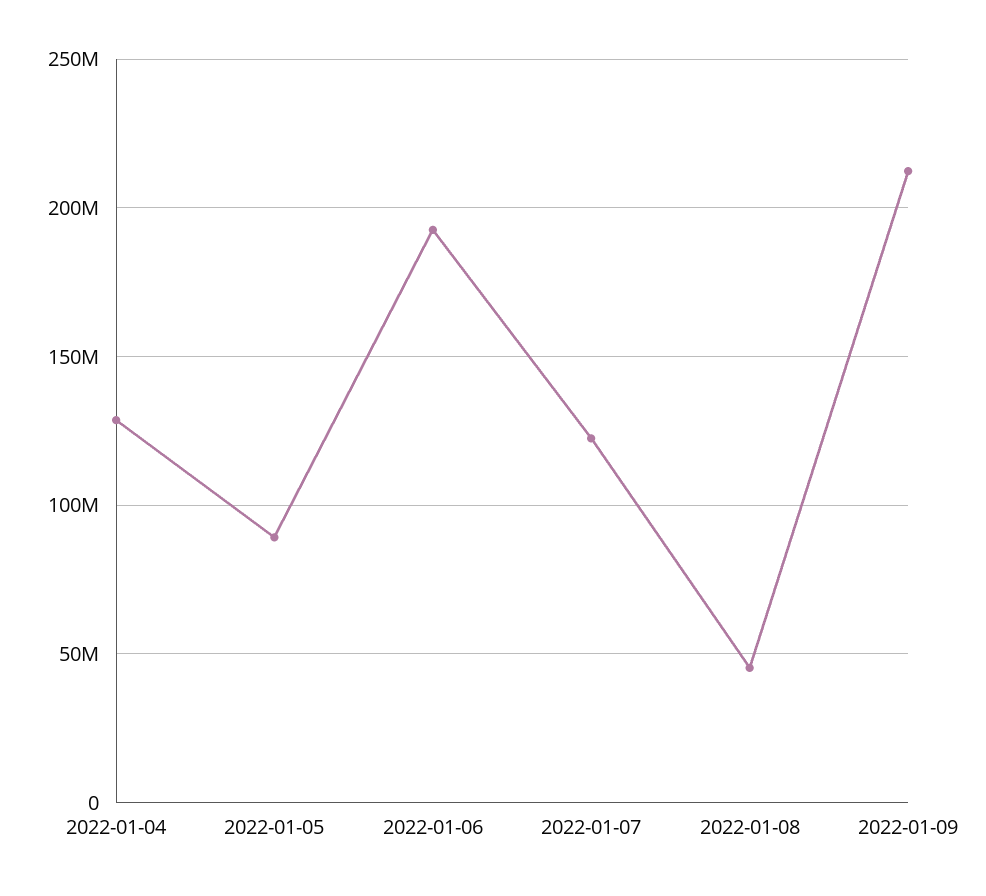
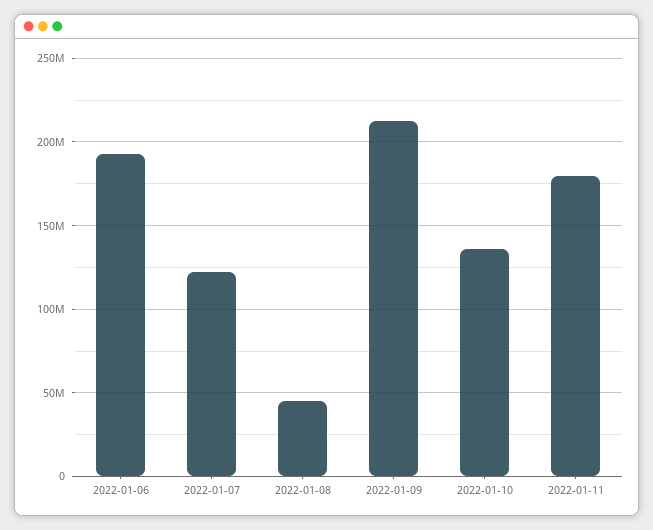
2022-01-04: 130000000 -> none
2022-01-05: 90000000 -> none
2022-01-10: none -> 135000000
2022-01-11: none -> 180000000

